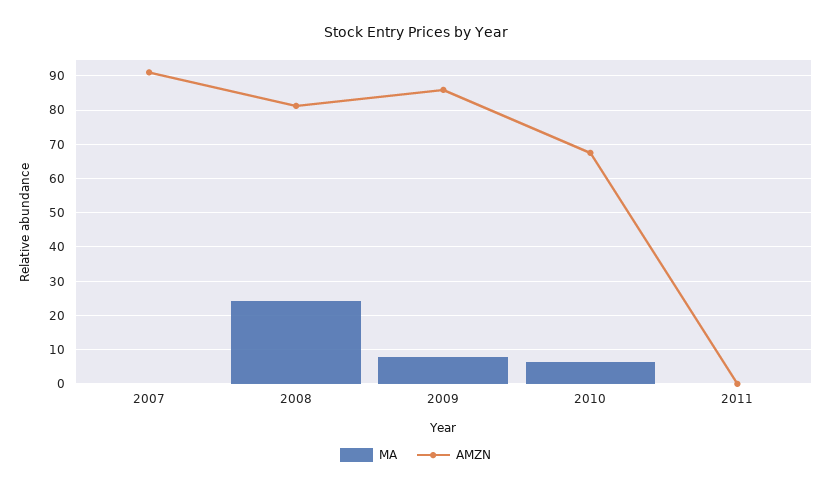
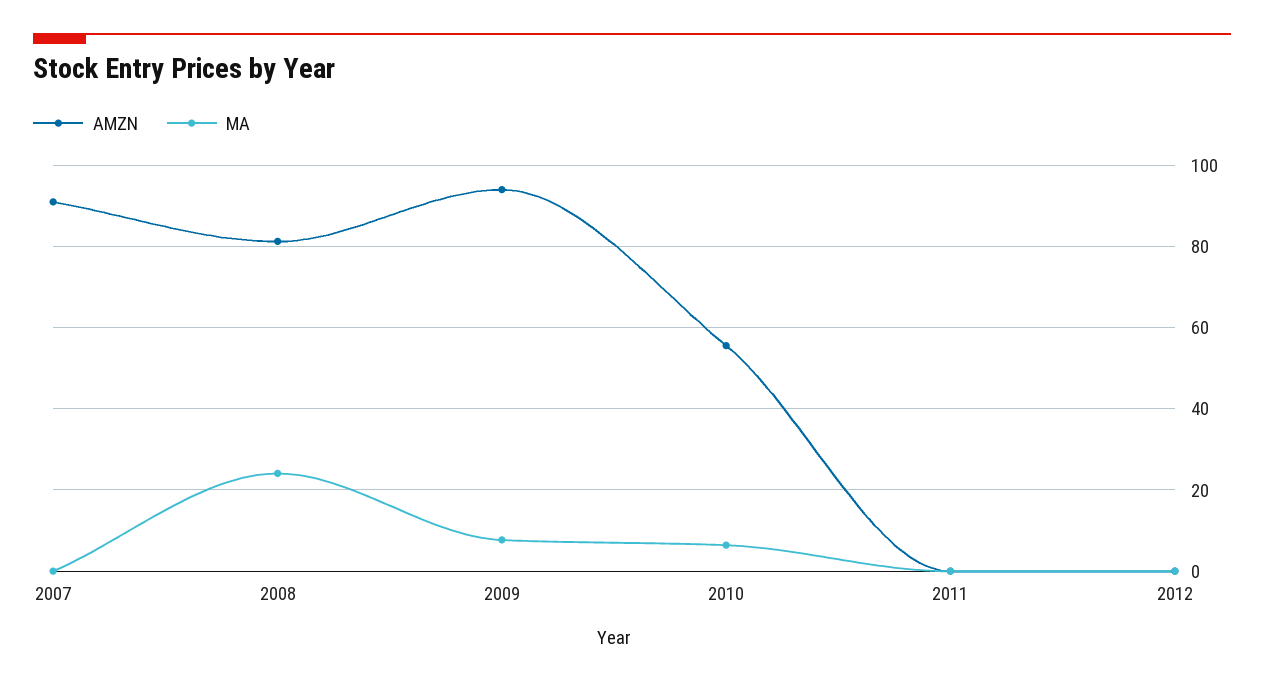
AMZN, 2009: 86 -> 94
AMZN, 2010: 68 -> 56
AMZN, 2012: none -> 0
MA, 2012: none -> 0

